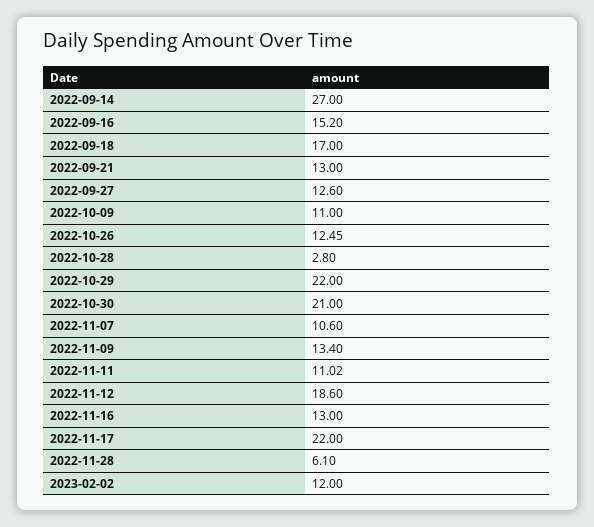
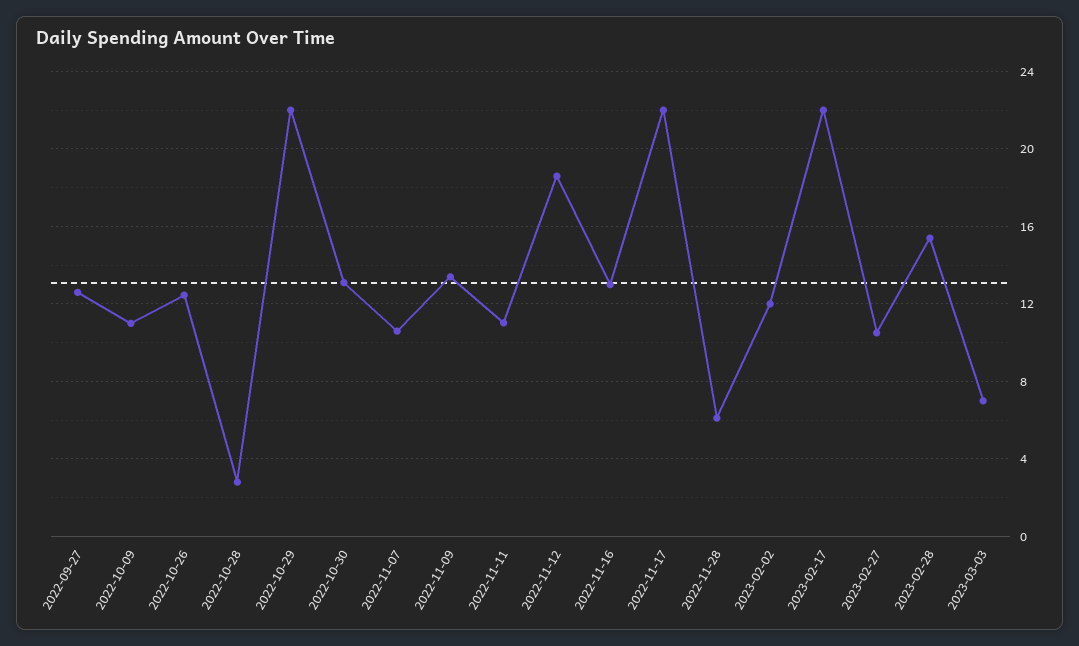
2022-09-14: 27 -> none
2022-09-16: 15.2 -> none
2022-09-18: 17 -> none
2022-09-21: 13 -> none
2022-10-30: 21 -> 13
2023-02-17: none -> 22
2023-02-27: none -> 10.5
2023-02-28: none -> 15.5
2023-03-03: none -> 7

